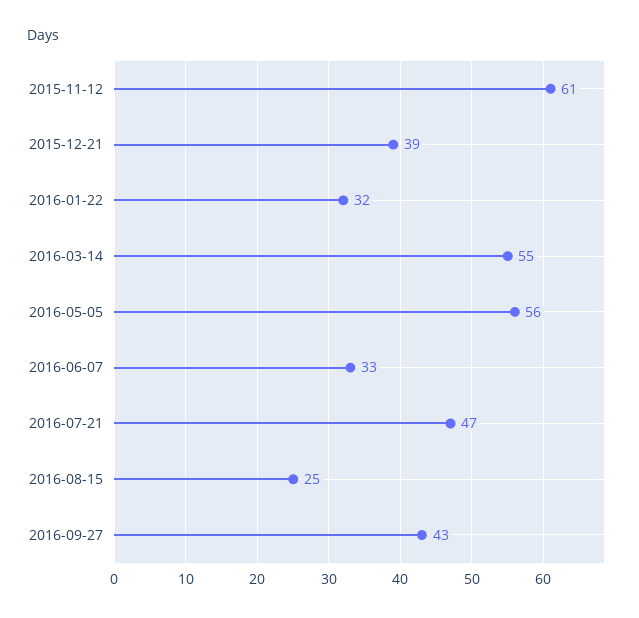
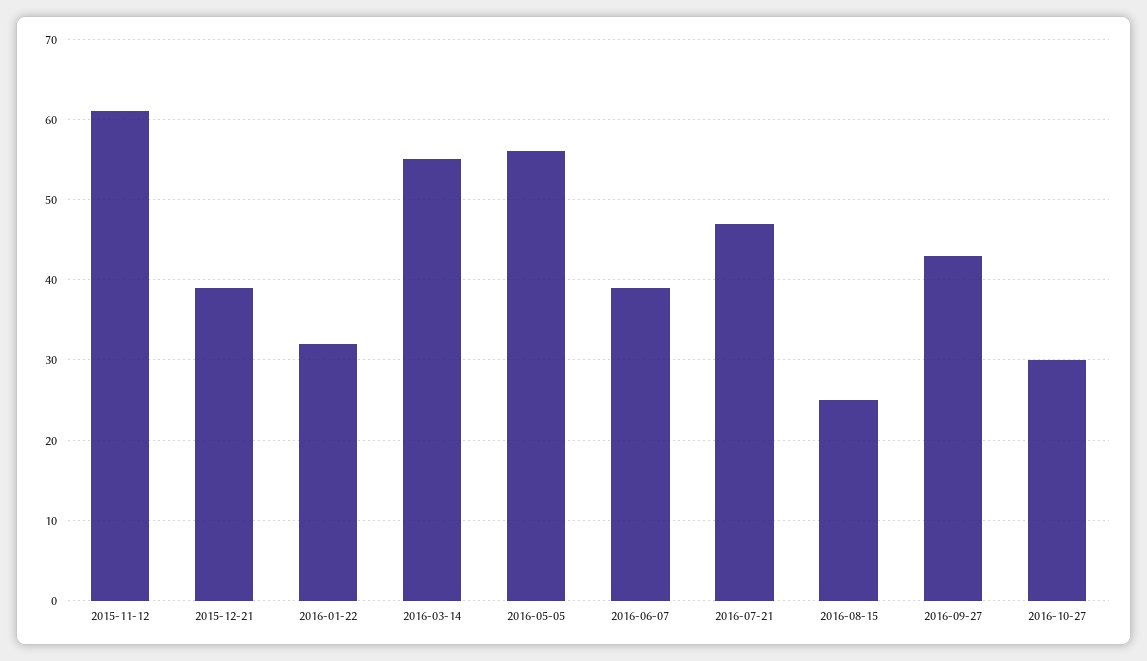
2016-06-07: 33 -> 39
2016-10-27: none -> 30

